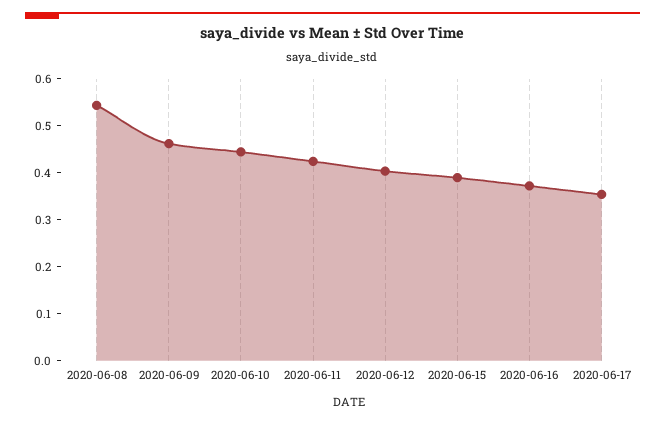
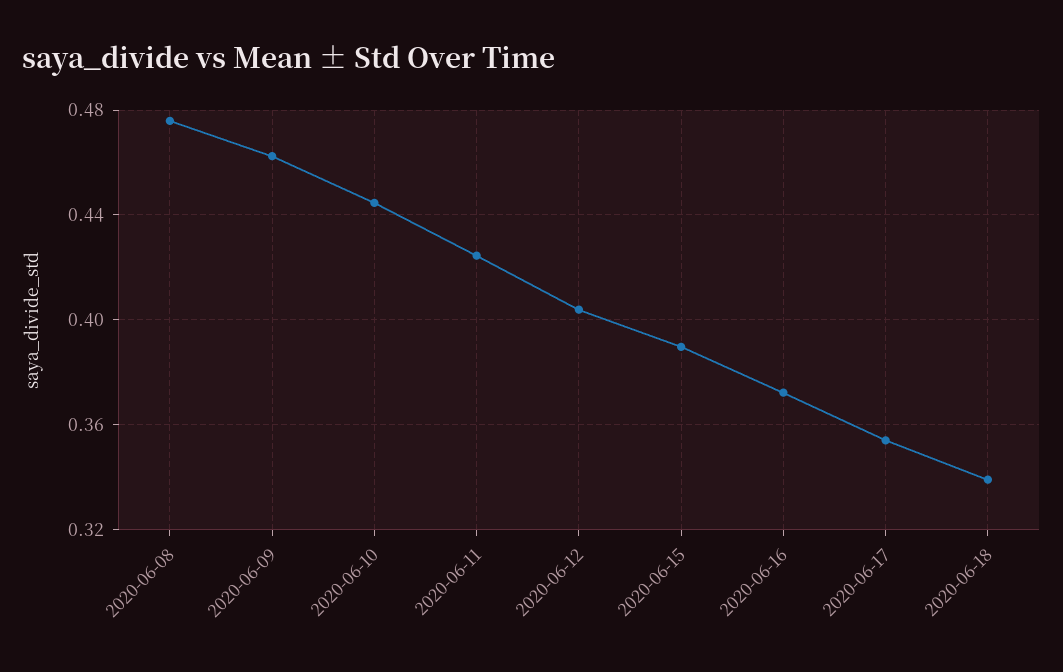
2020-06-08: 0.54 -> 0.475
2020-06-18: none -> 0.34

